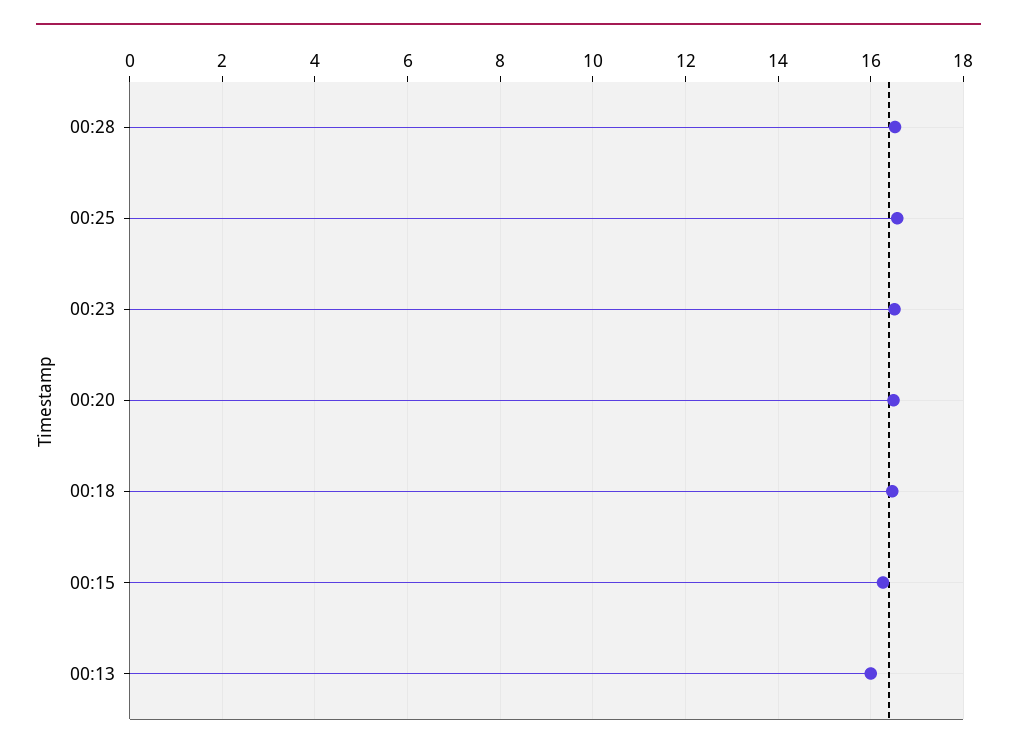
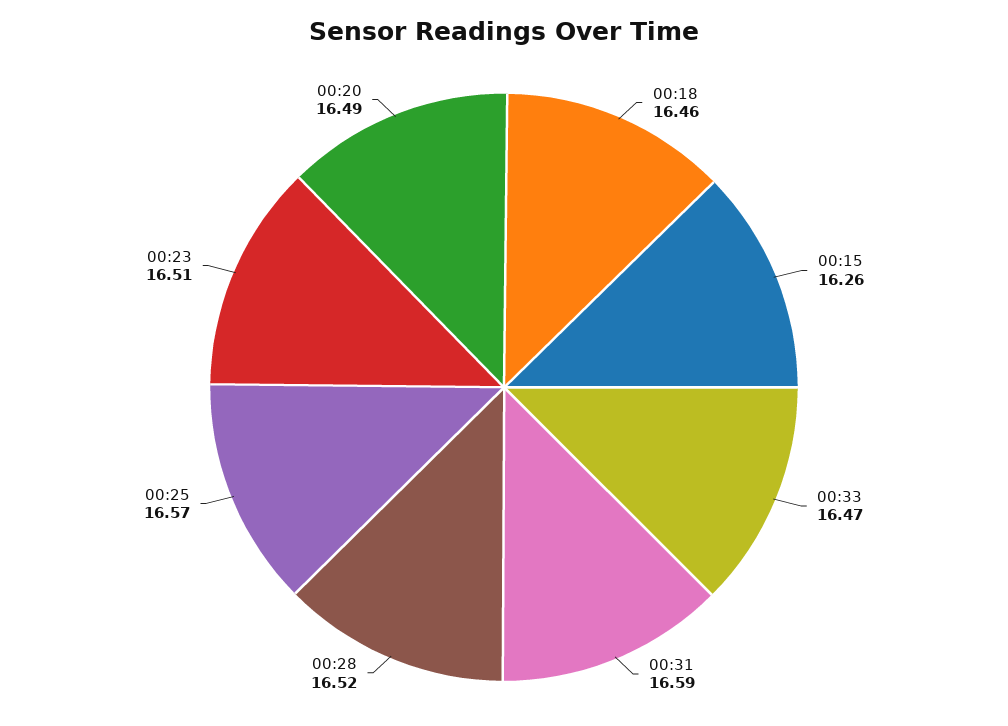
00:13: 16 -> none
00:33: none -> 16.47
00:31: none -> 16.59

